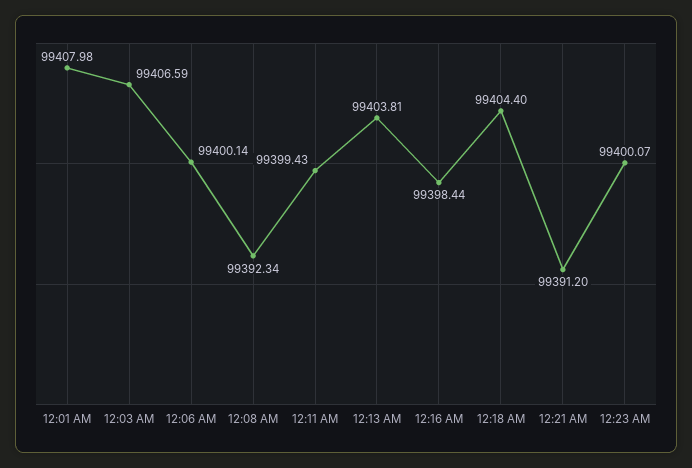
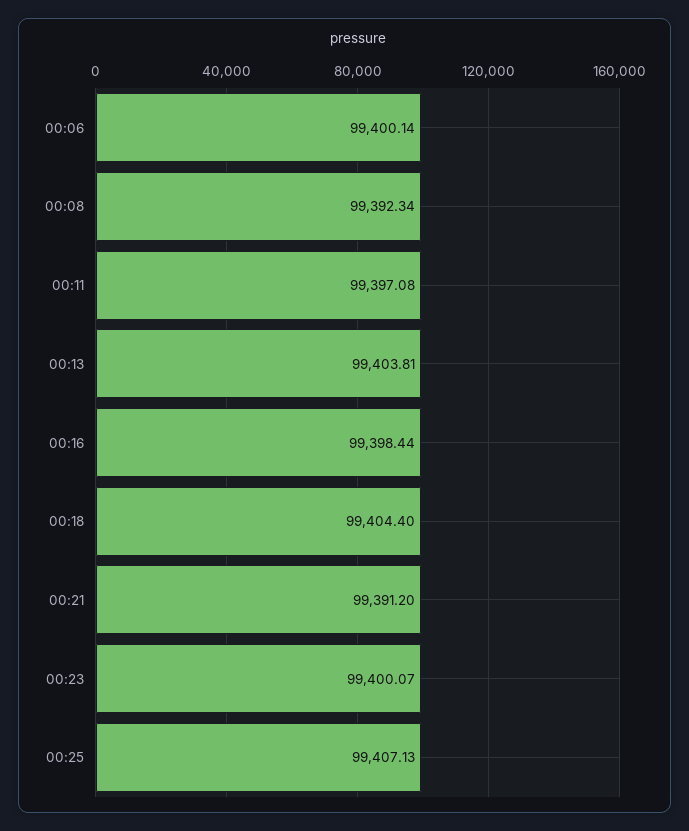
12:01 AM: 99407.98 -> none
12:03 AM: 99406.59 -> none
12:11 AM: 99399.43 -> 99397.08
00:25: none -> 99407.13

